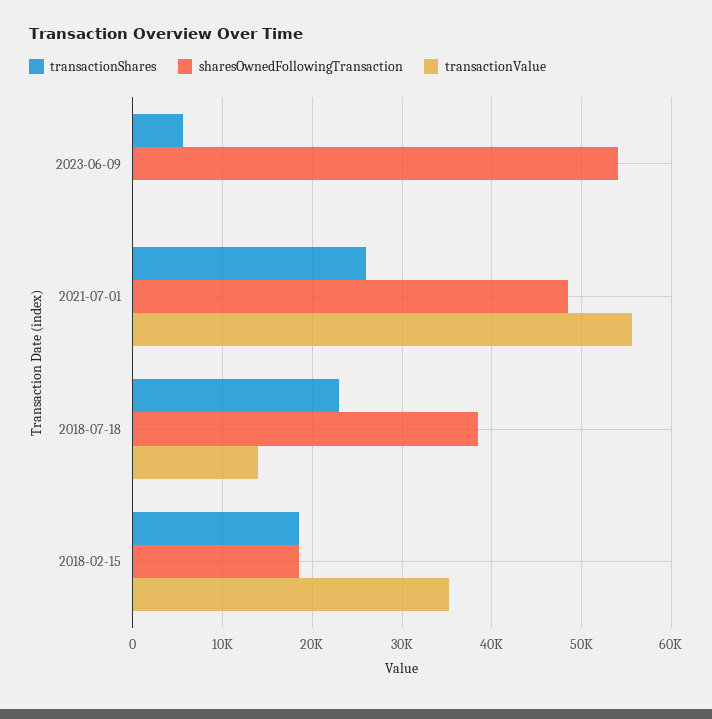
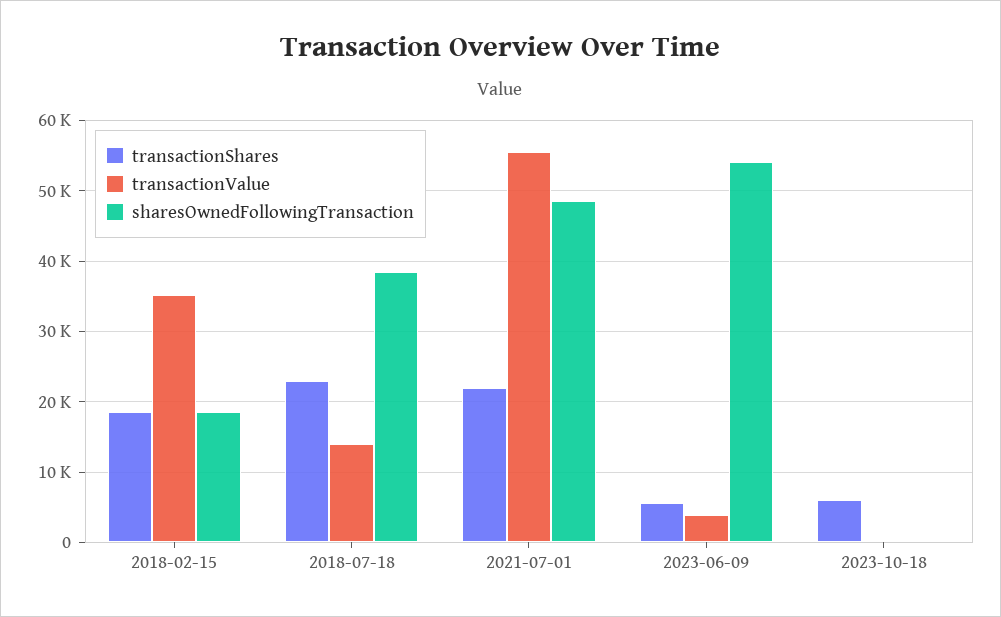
transactionValue, 2023-06-09: 0 -> 4000
transactionShares, 2021-07-01: 26000 -> 22000
transactionShares, 2023-10-18: none -> 6000
transactionValue, 2023-10-18: none -> 0
sharesOwnedFollowingTransaction, 2023-10-18: none -> 0

